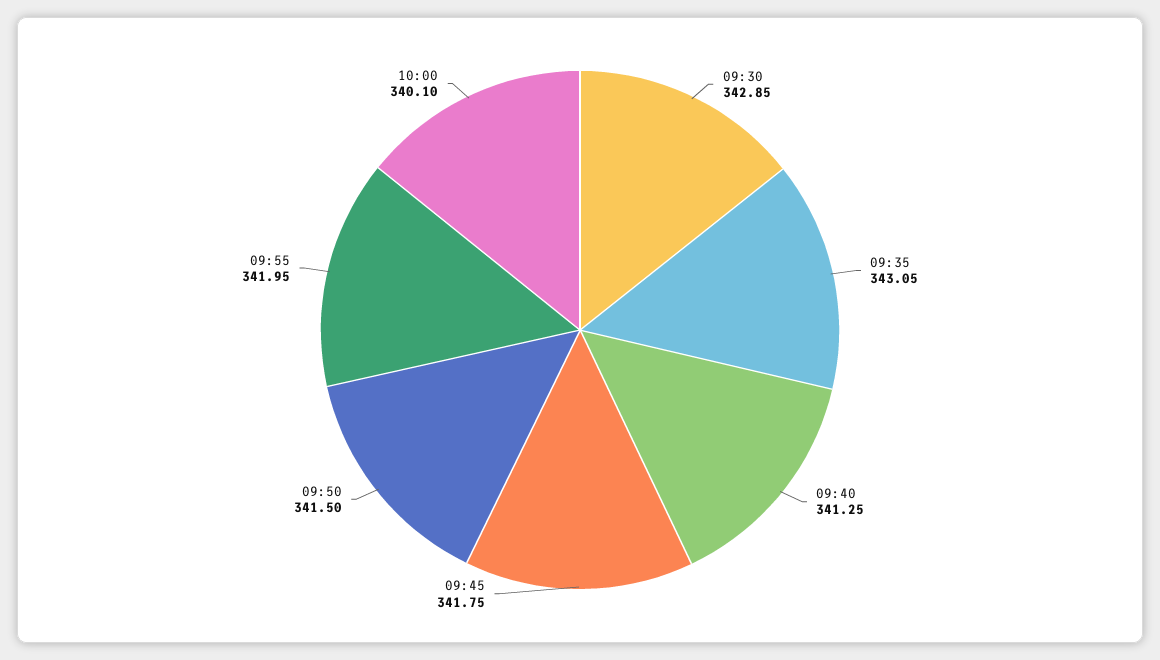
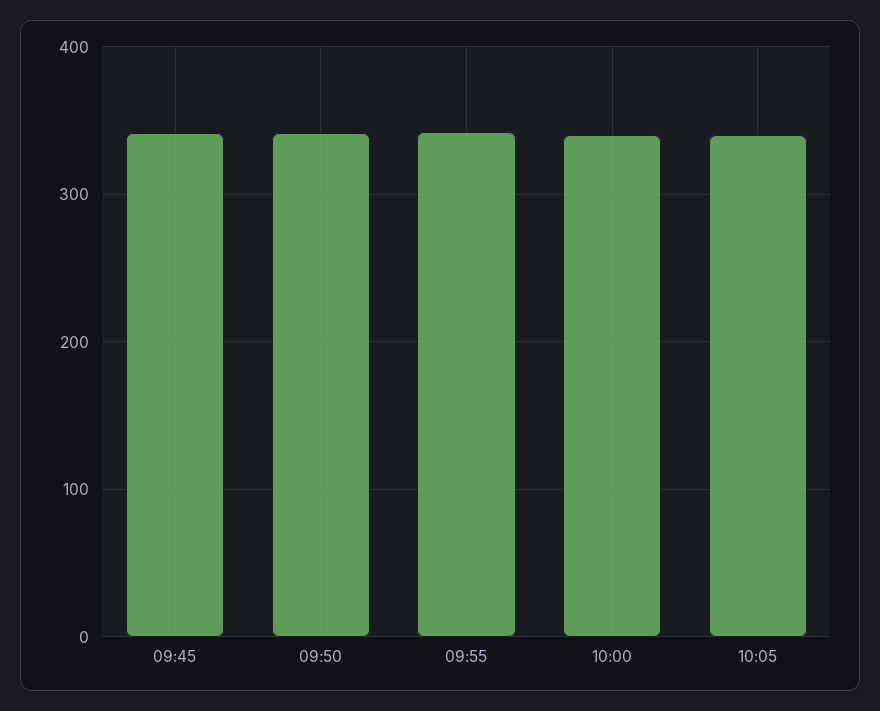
09:30: 342.85 -> none
09:35: 343.05 -> none
09:40: 341.25 -> none
10:05: none -> 340

